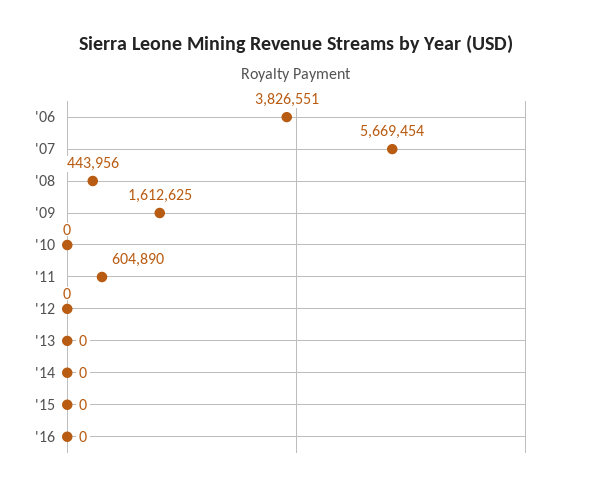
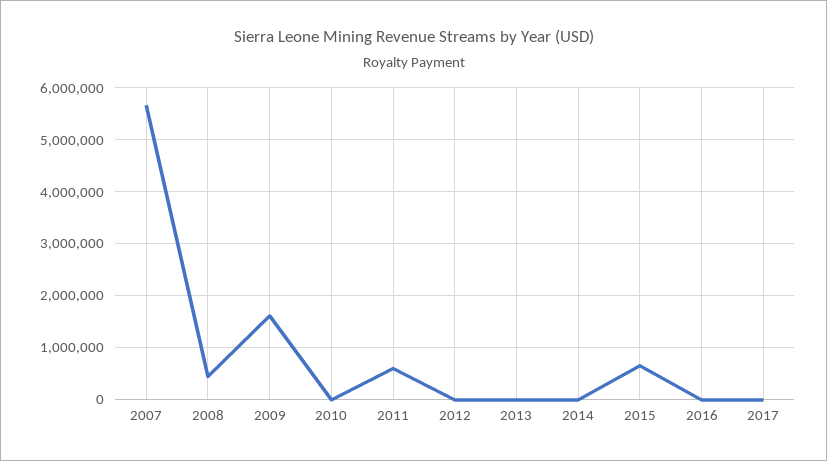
'06: 3826551 -> none
'15: 0 -> 600000
2017: none -> 0

